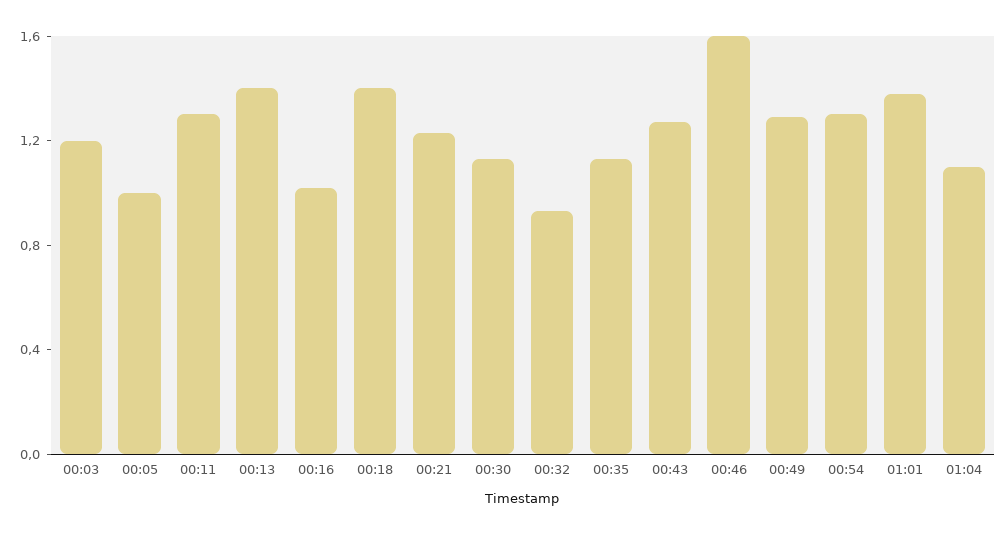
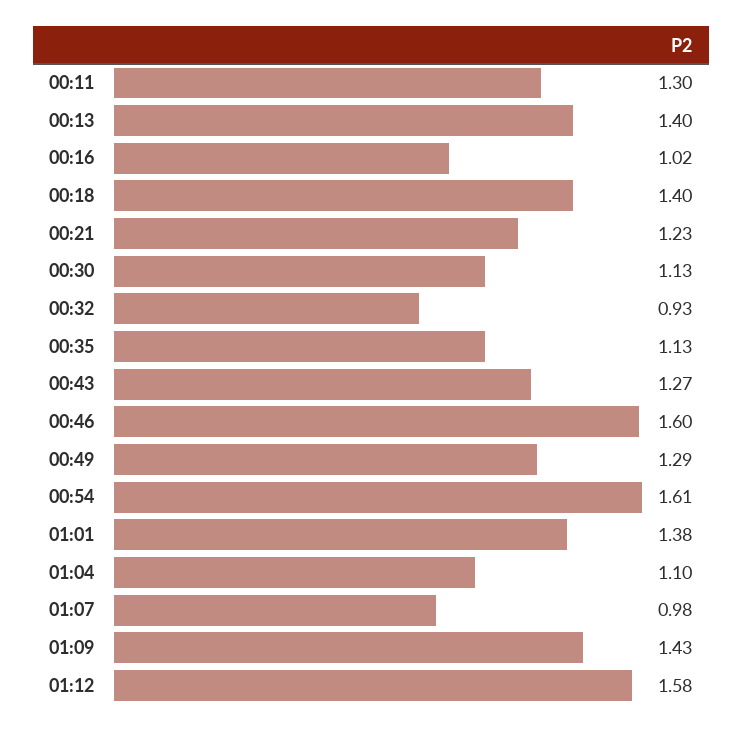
00:03: 1.2 -> none
00:05: 1 -> none
00:54: 1.3 -> 1.61
01:07: none -> 0.98
01:09: none -> 1.43
01:12: none -> 1.58

